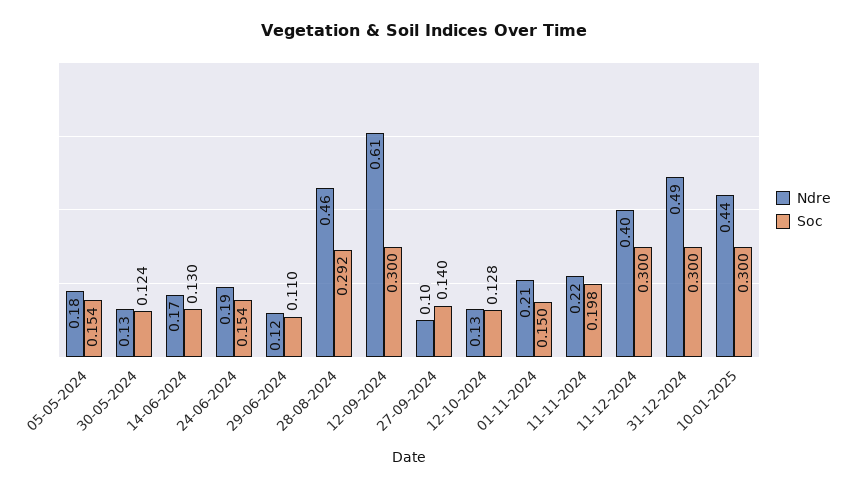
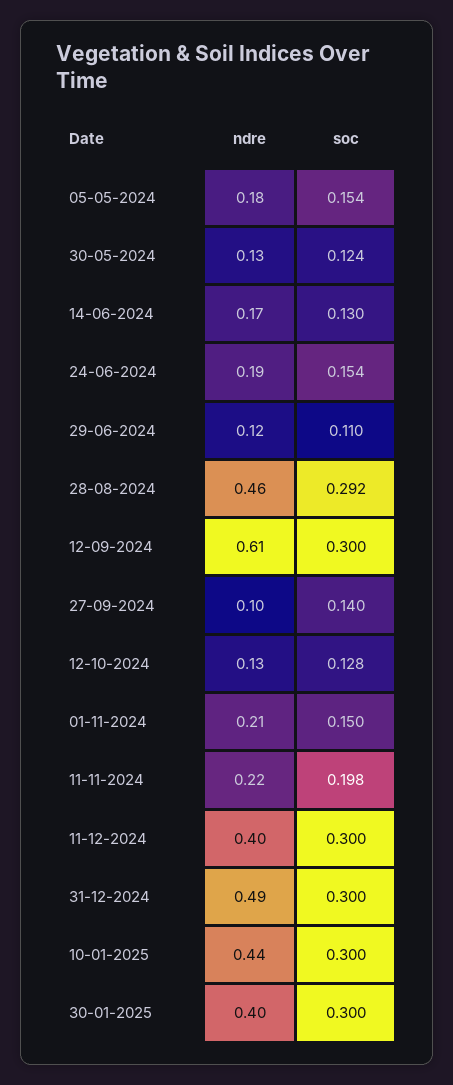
Ndre, 30-01-2025: none -> 0.4
Soc, 30-01-2025: none -> 0.3

